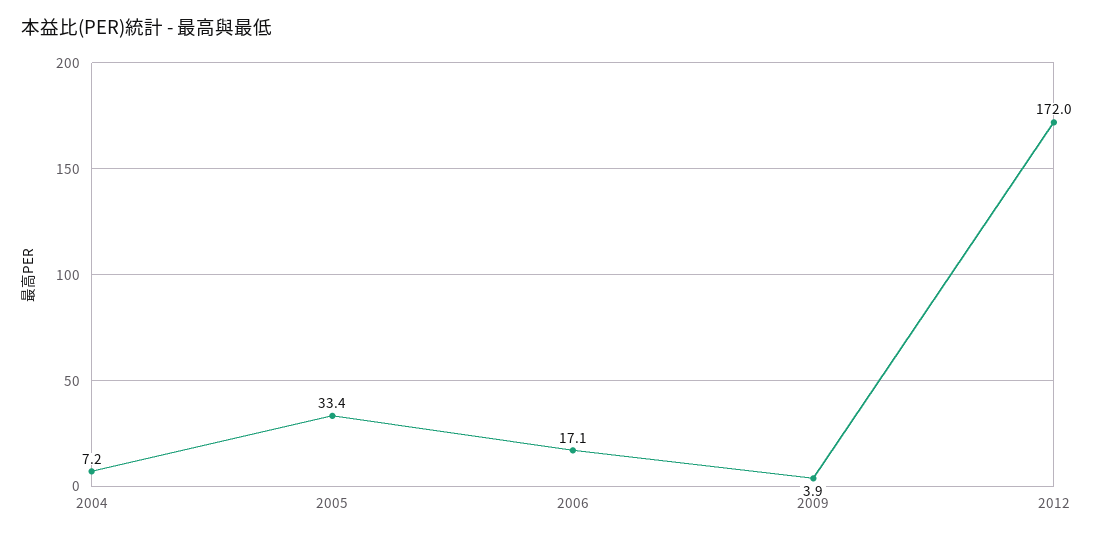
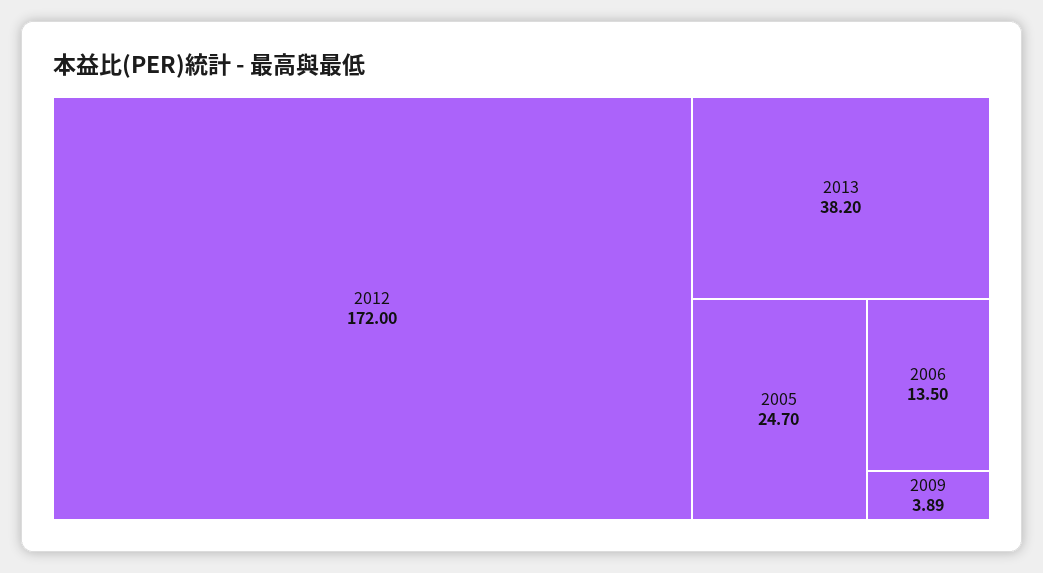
2004: 7.2 -> none
2005: 33.4 -> 24.7
2006: 17.1 -> 13.5
2013: none -> 38.2

